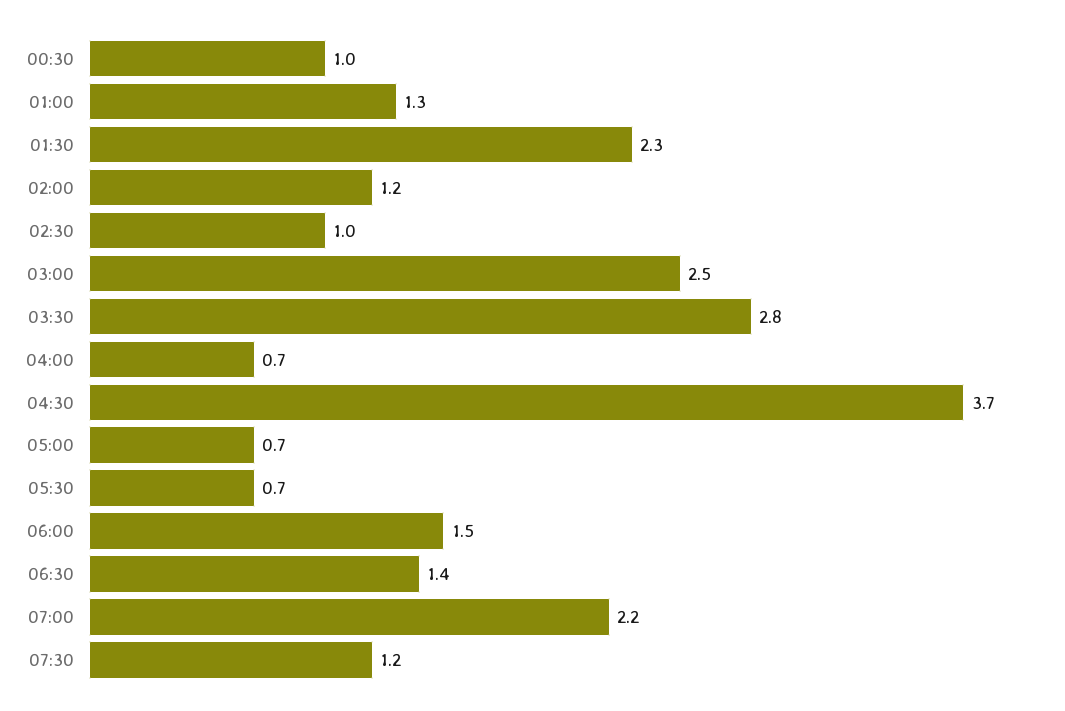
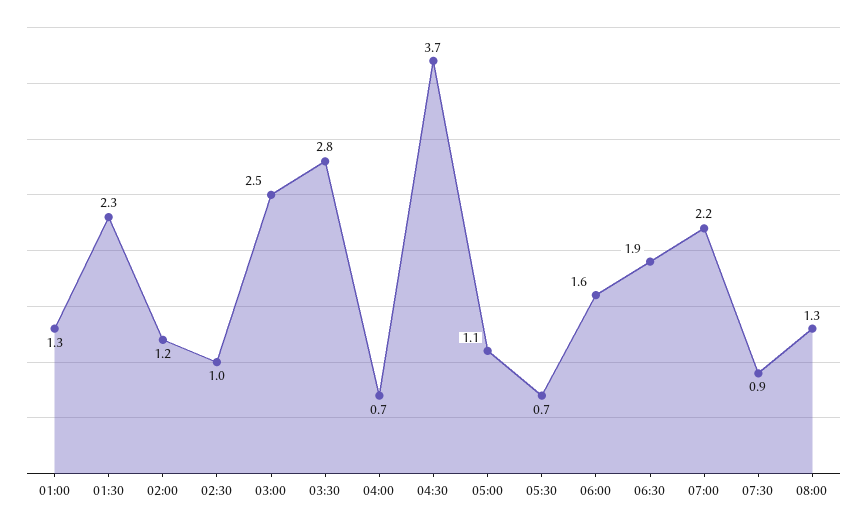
00:30: 1 -> none
05:00: 0.7 -> 1.1
06:00: 1.5 -> 1.6
06:30: 1.4 -> 1.9
07:30: 1.2 -> 0.9
08:00: none -> 1.3

